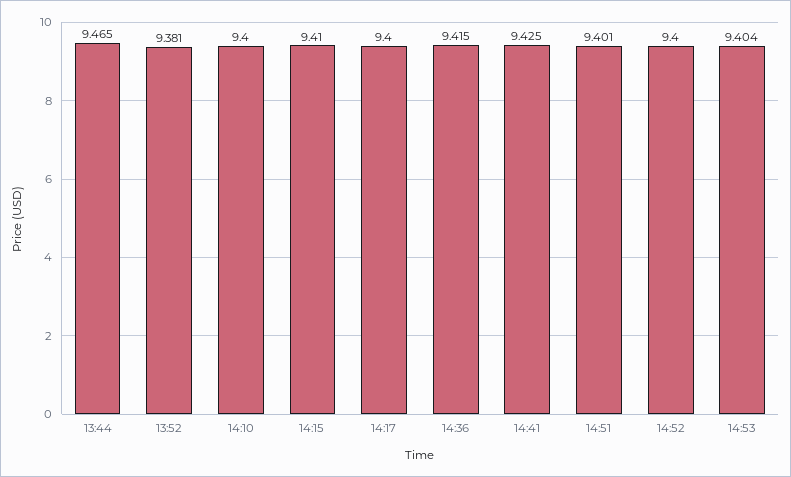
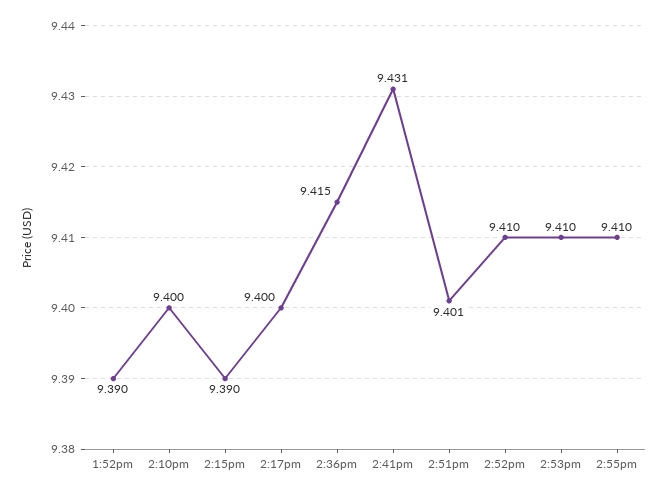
13:44: 9.465 -> none
13:52: 9.381 -> 9.39
14:15: 9.41 -> 9.39
14:41: 9.425 -> 9.431
14:52: 9.4 -> 9.41
14:53: 9.404 -> 9.41
2:55pm: none -> 9.41

